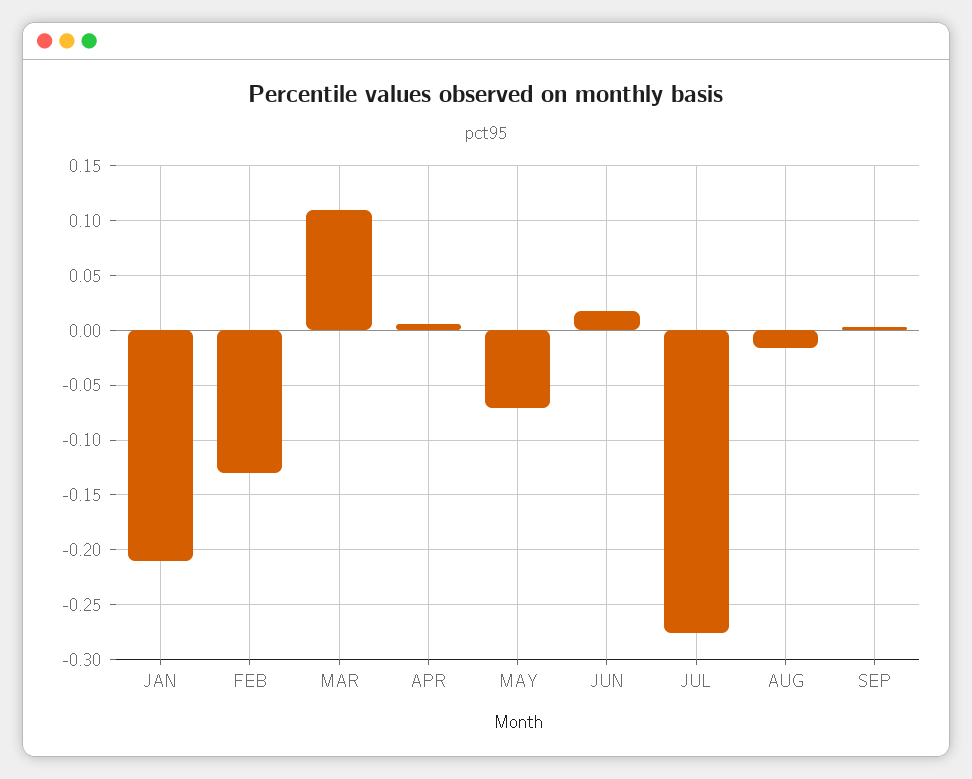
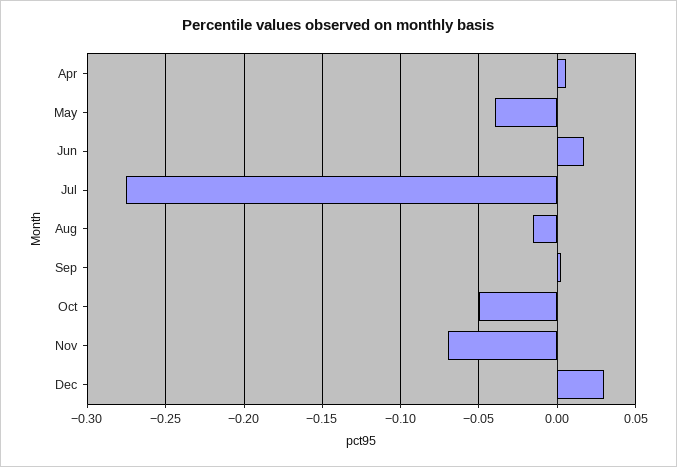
JAN: -0.21 -> none
FEB: -0.13 -> none
MAR: 0.11 -> none
MAY: -0.07 -> -0.04
Oct: none -> -0.05
Nov: none -> -0.07
Dec: none -> 0.03

